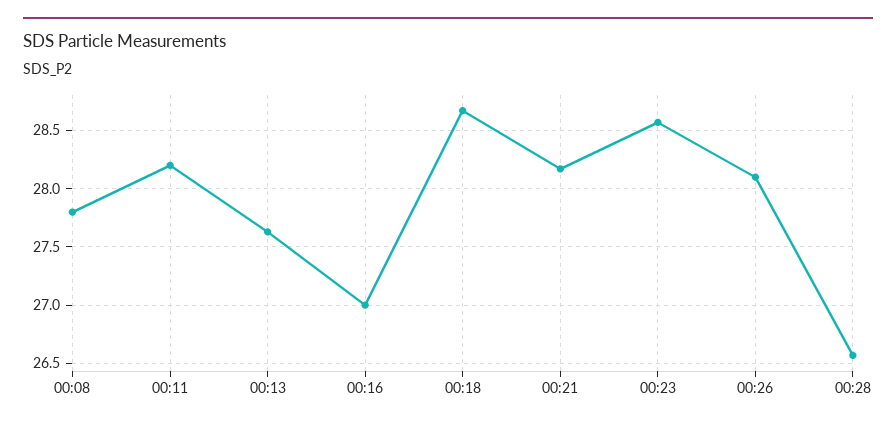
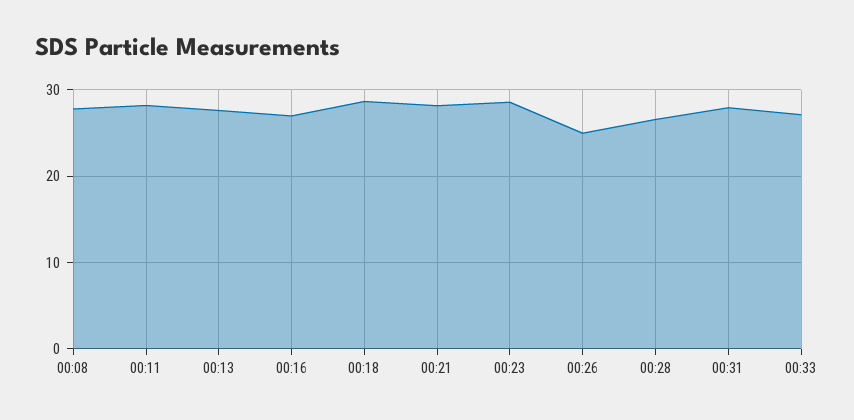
00:26: 28.1 -> 25
00:31: none -> 28
00:33: none -> 27

